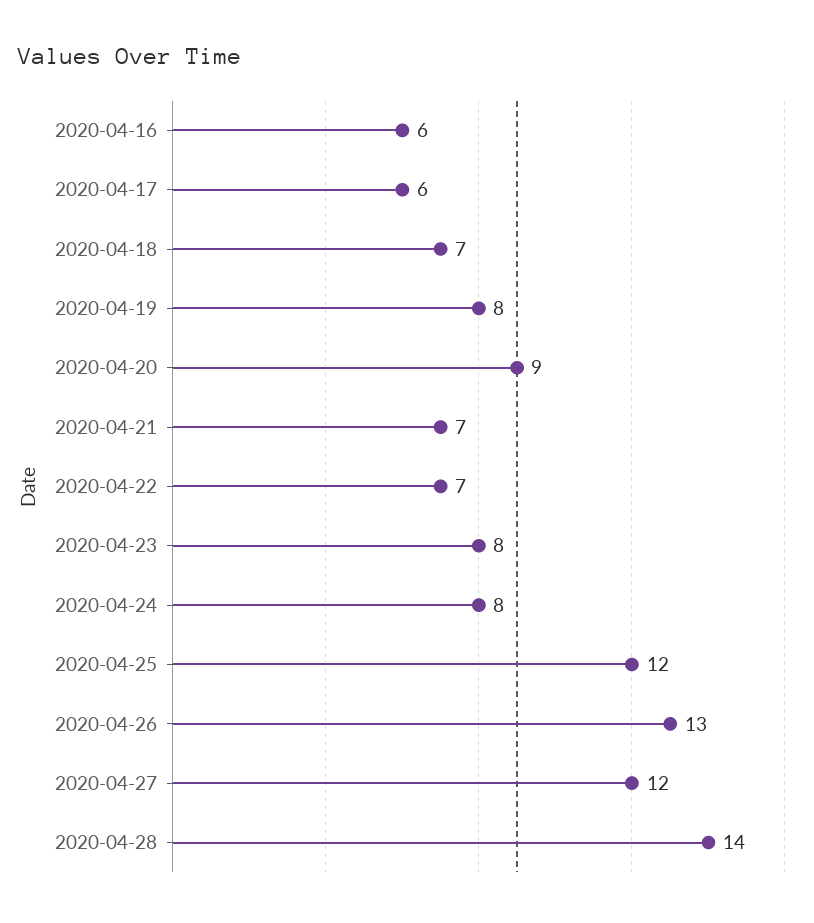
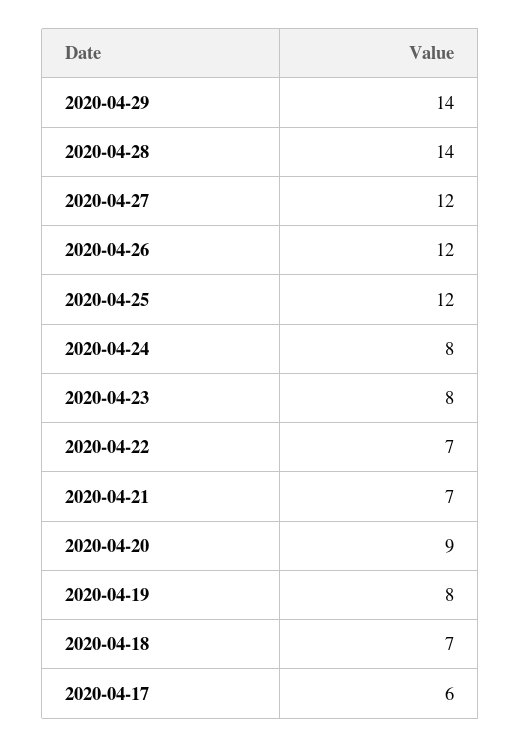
2020-04-16: 6 -> none
2020-04-26: 13 -> 12
2020-04-29: none -> 14

